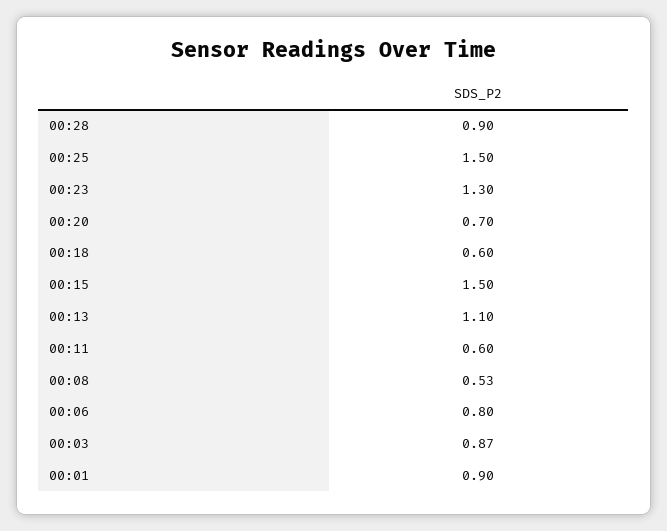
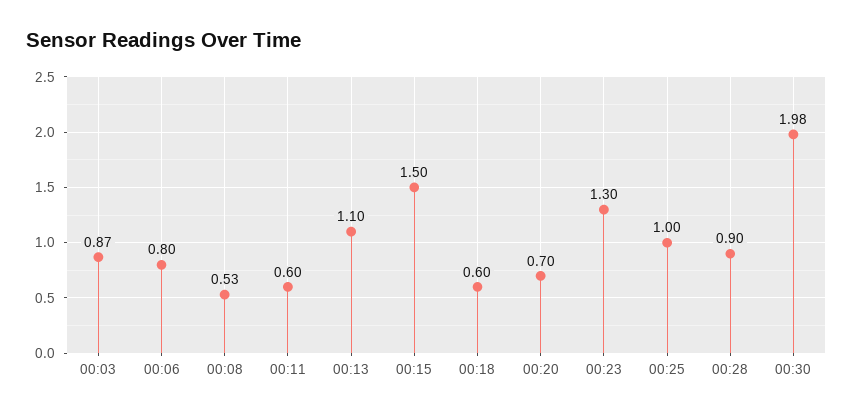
00:25: 1.5 -> 1
00:01: 0.9 -> none
00:30: none -> 1.98

